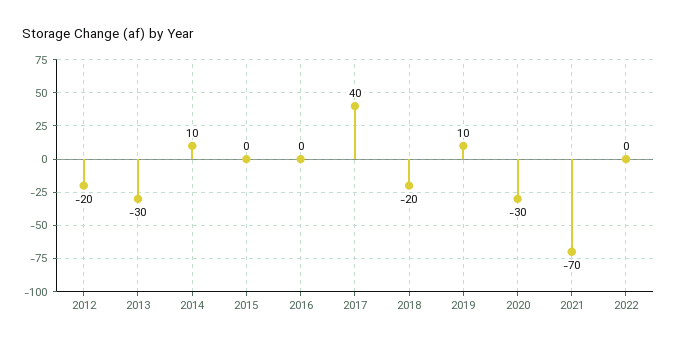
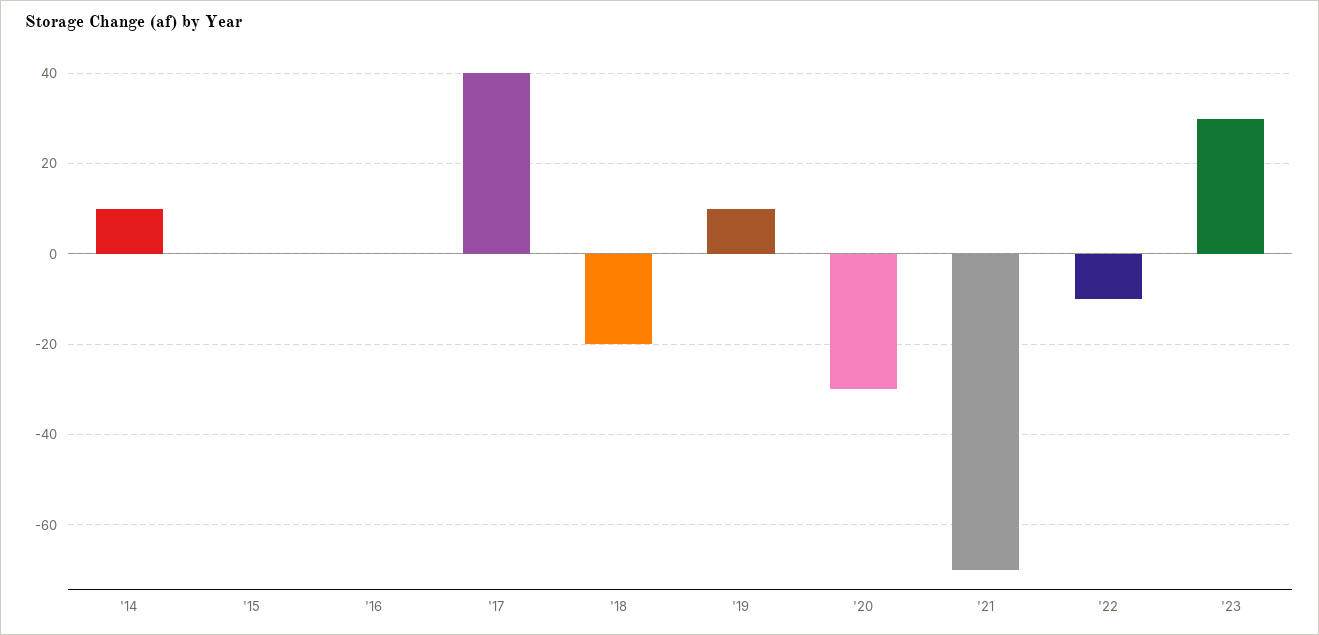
2012: -20 -> none
2013: -30 -> none
2022: 0 -> -10
'23: none -> 30

